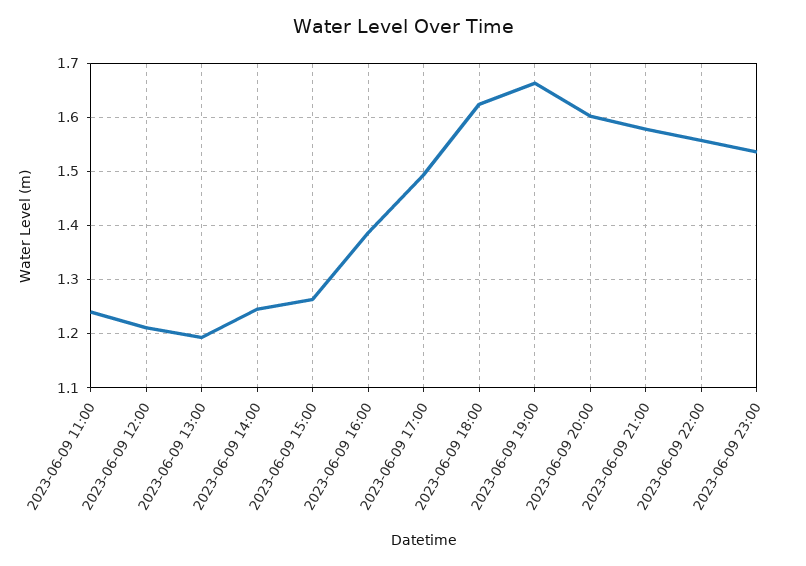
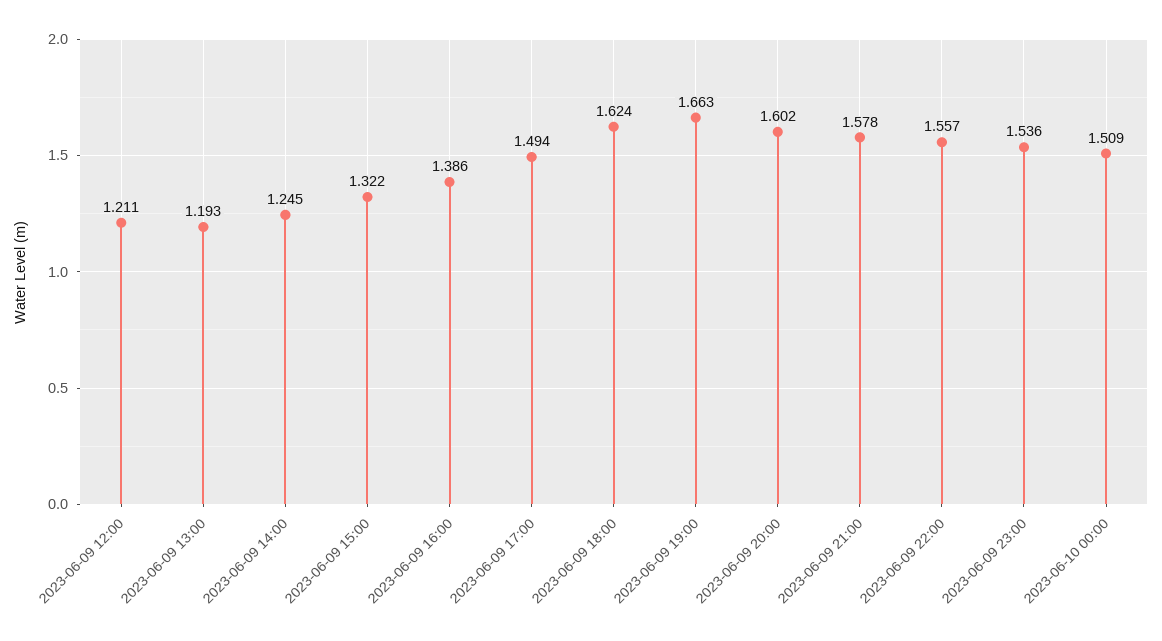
2023-06-09 11:00: 1.24 -> none
2023-06-09 15:00: 1.26 -> 1.322
2023-06-10 00:00: none -> 1.509

